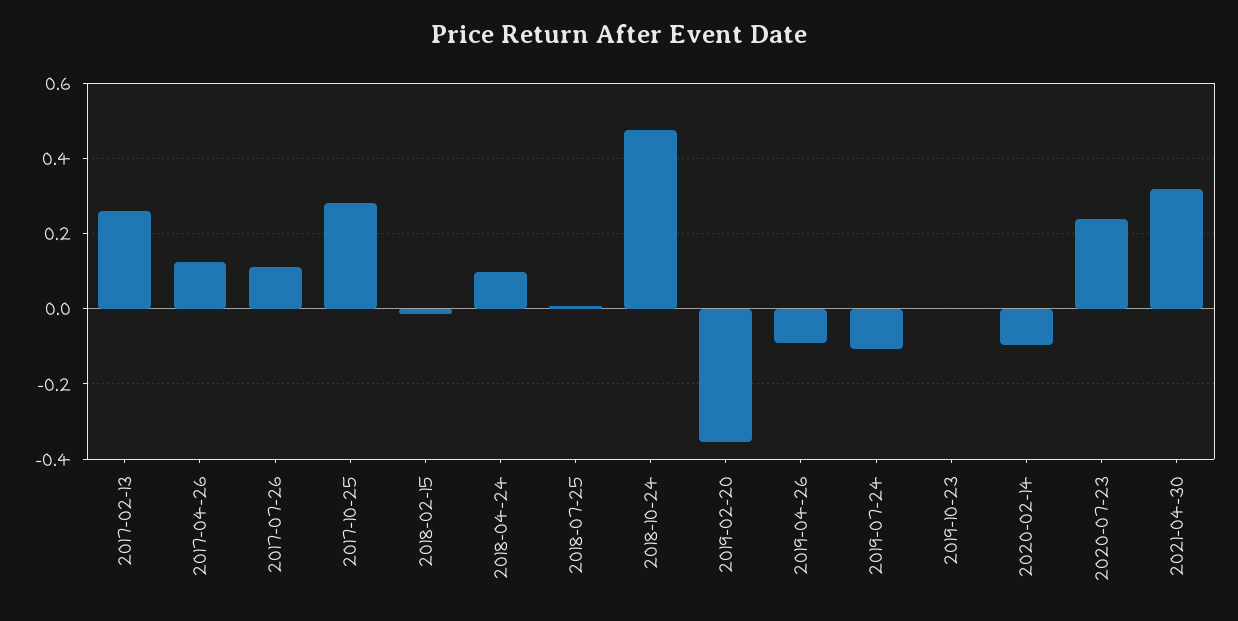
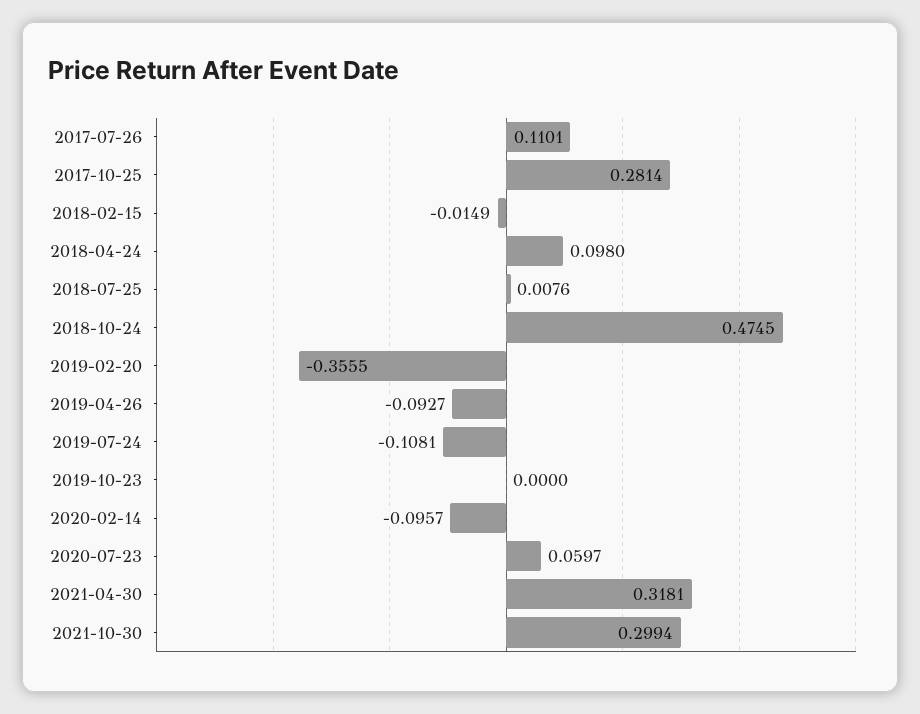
2017-02-13: 0.26 -> none
2017-04-26: 0.12 -> none
2020-07-23: 0.24 -> 0.0597
2021-10-30: none -> 0.2994

